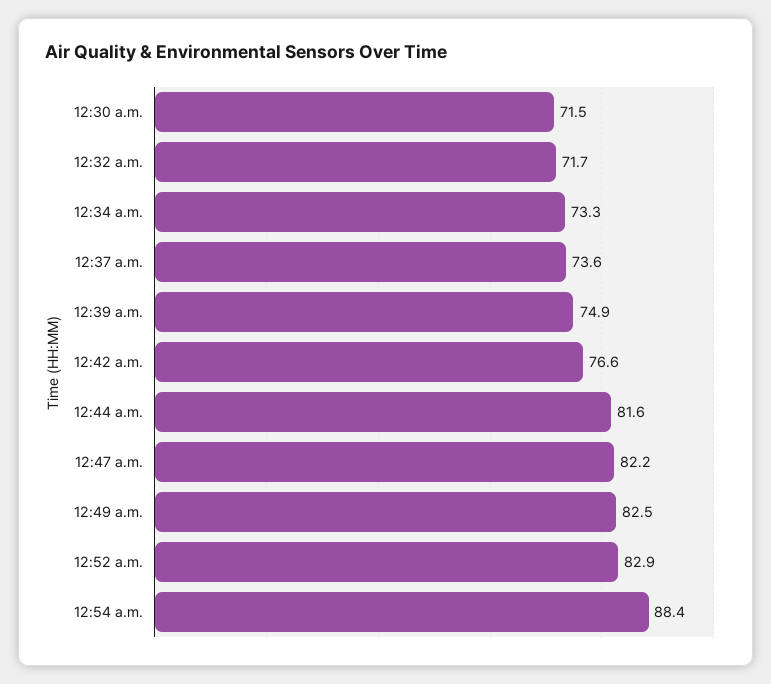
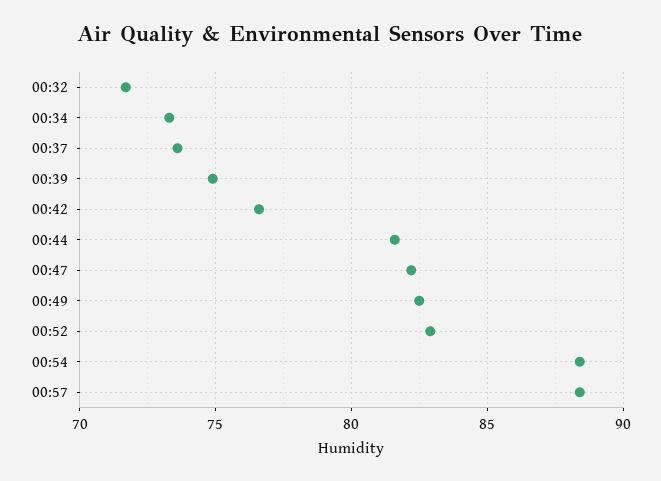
12:30 a.m.: 71.5 -> none
00:57: none -> 88.5

